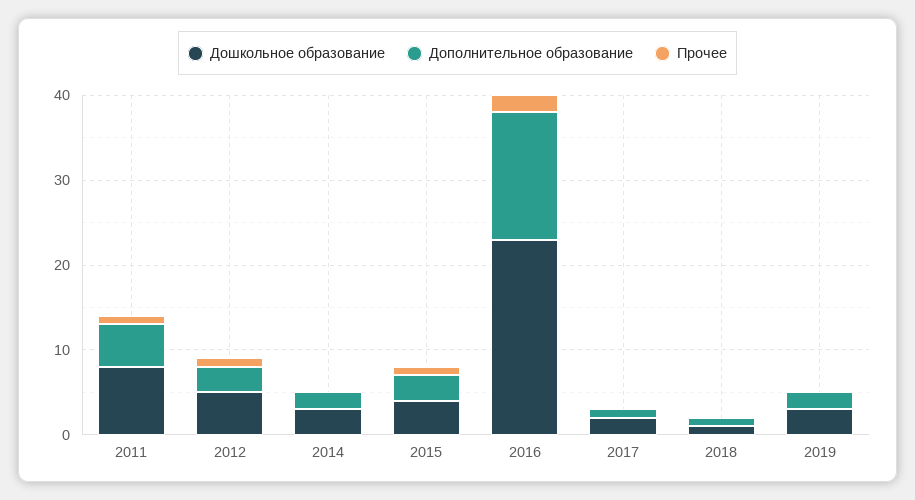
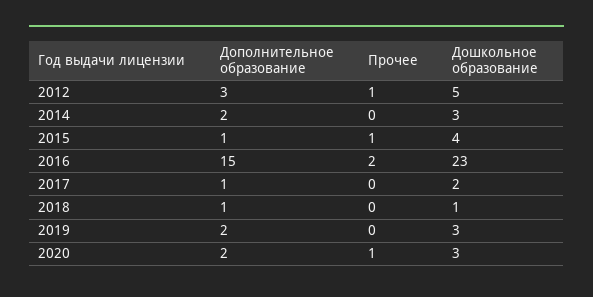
Дошкольное образование, 2011: 8 -> none
Дополнительное образование, 2011: 5 -> none
Прочее, 2011: 1 -> none
Дополнительное образование, 2015: 3 -> 1
Дополнительное образование, 2020: none -> 2
Прочее, 2020: none -> 1
Дошкольное образование, 2020: none -> 3

